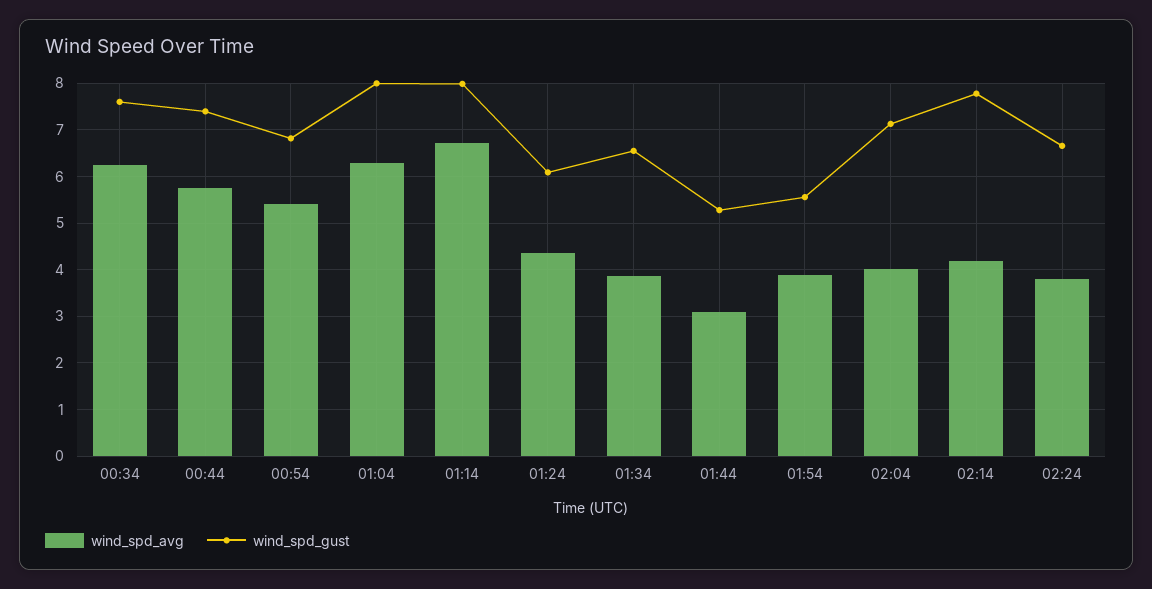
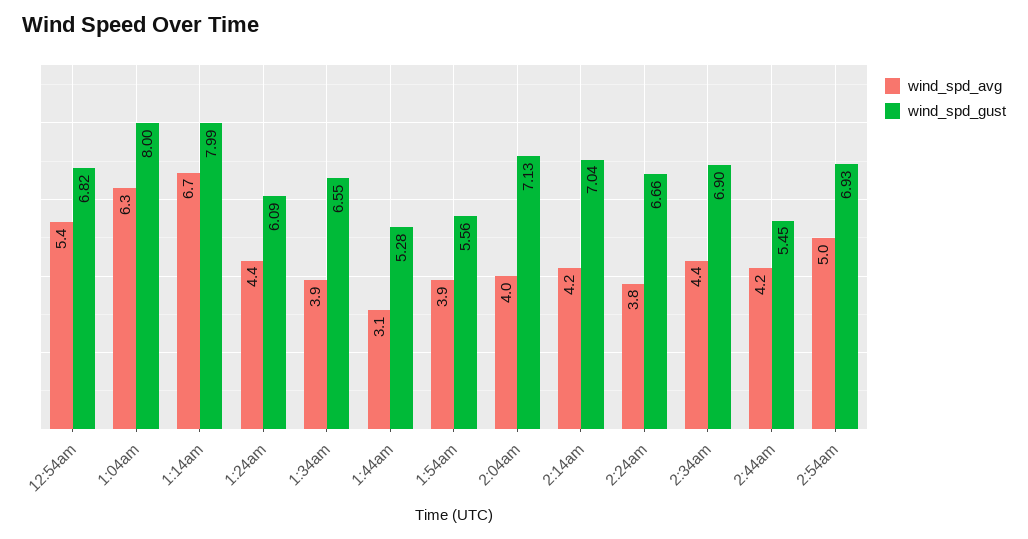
wind_spd_avg, 00:34: 6.2 -> none
wind_spd_gust, 00:34: 7.6 -> none
wind_spd_avg, 00:44: 5.8 -> none
wind_spd_gust, 00:44: 7.4 -> none
wind_spd_gust, 02:14: 7.8 -> 7.04
wind_spd_avg, 2:34am: none -> 4.4
wind_spd_gust, 2:34am: none -> 6.9
wind_spd_avg, 2:44am: none -> 4.2
wind_spd_gust, 2:44am: none -> 5.45
wind_spd_avg, 2:54am: none -> 5
wind_spd_gust, 2:54am: none -> 6.93

